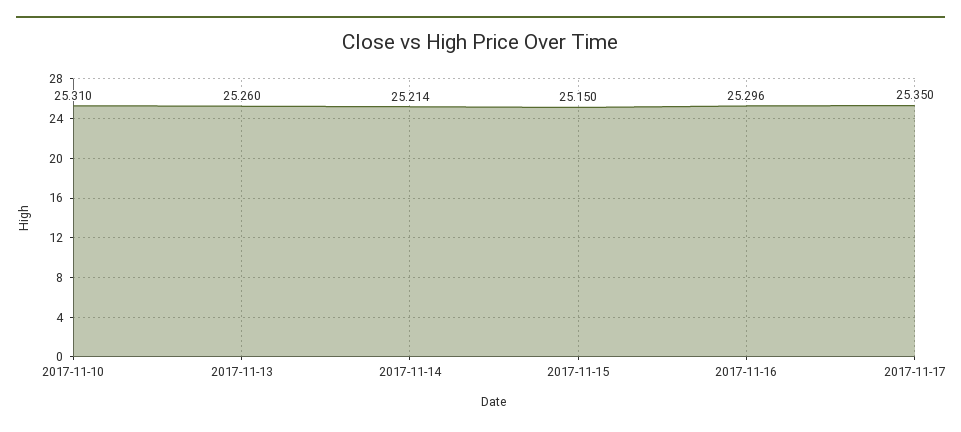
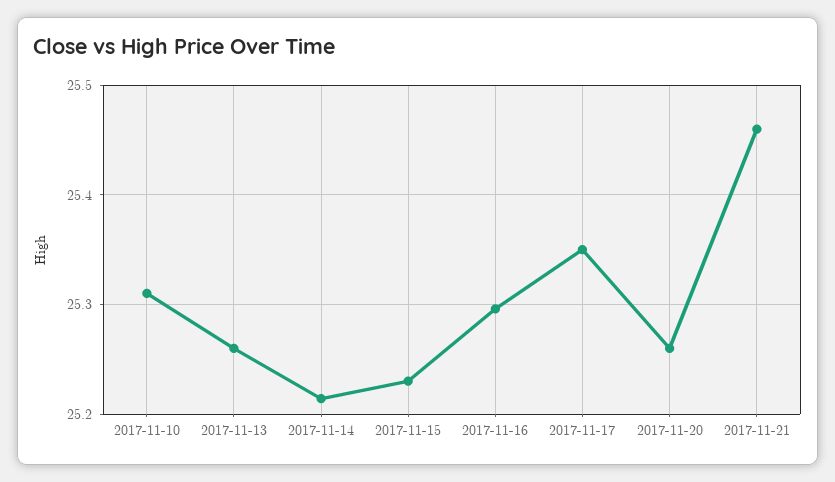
2017-11-15: 25.15 -> 25.23
2017-11-20: none -> 25.26
2017-11-21: none -> 25.46

